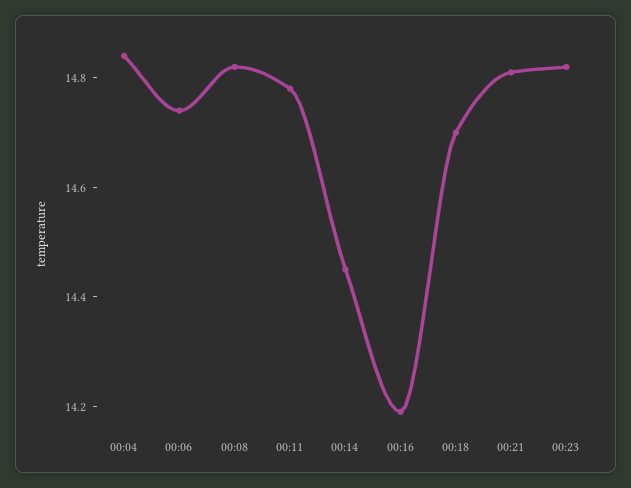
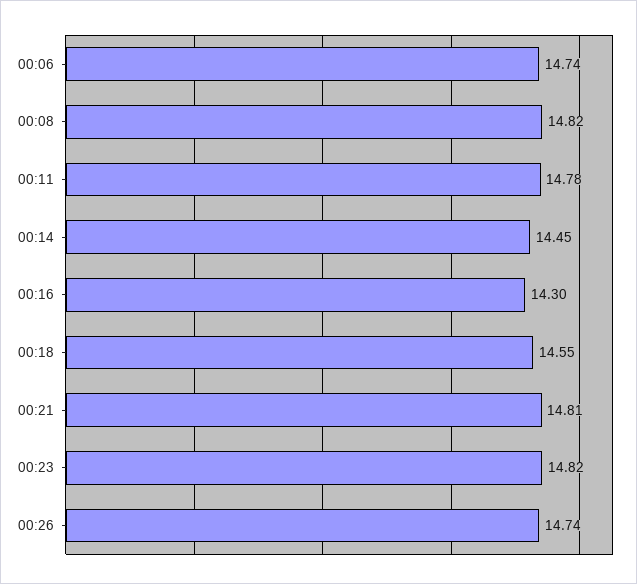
00:04: 14.85 -> none
00:16: 14.2 -> 14.3
00:18: 14.7 -> 14.55
00:26: none -> 14.74

